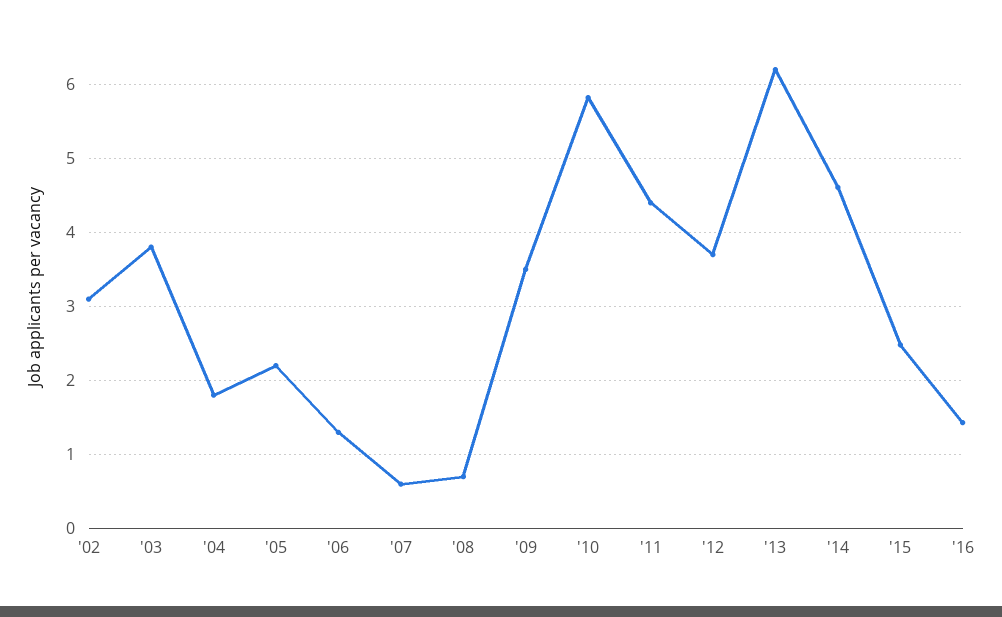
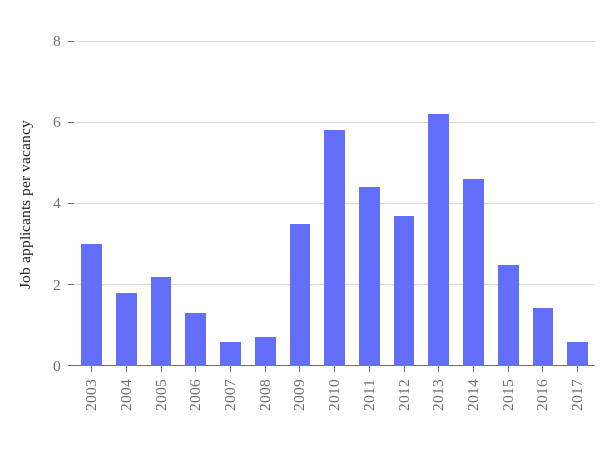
'02: 3.1 -> none
'03: 3.8 -> 3
2017: none -> 0.6

